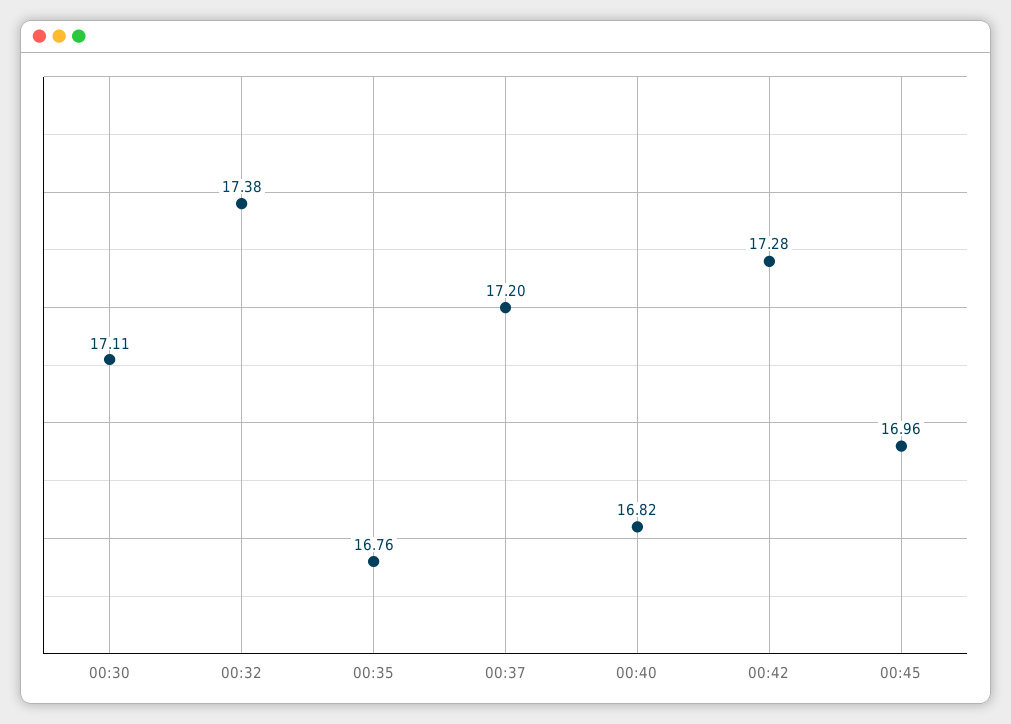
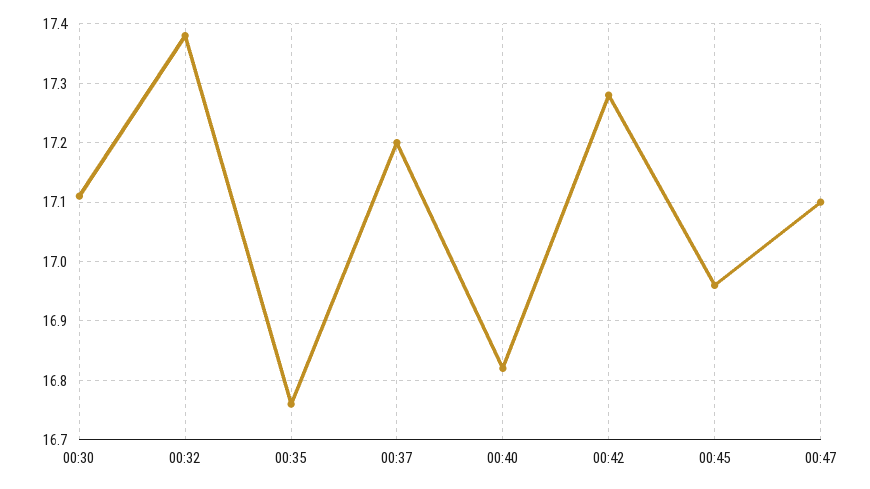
00:47: none -> 17.1

